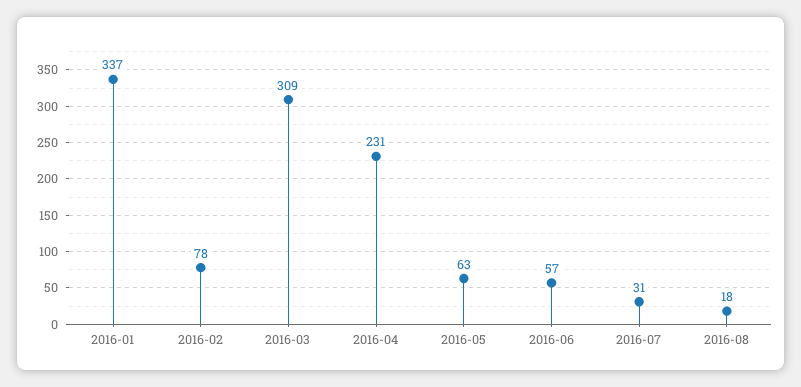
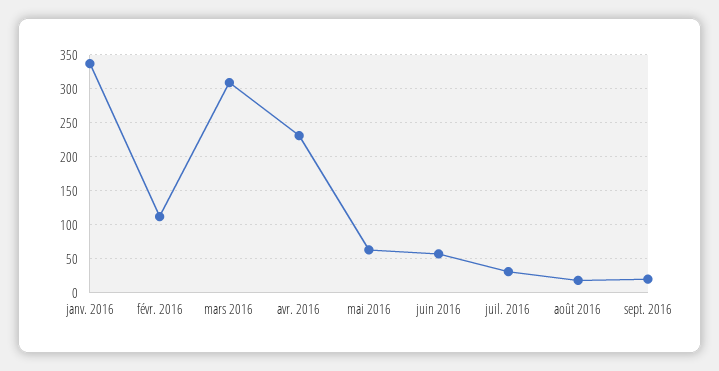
2016-02: 78 -> 110
sept. 2016: none -> 20

